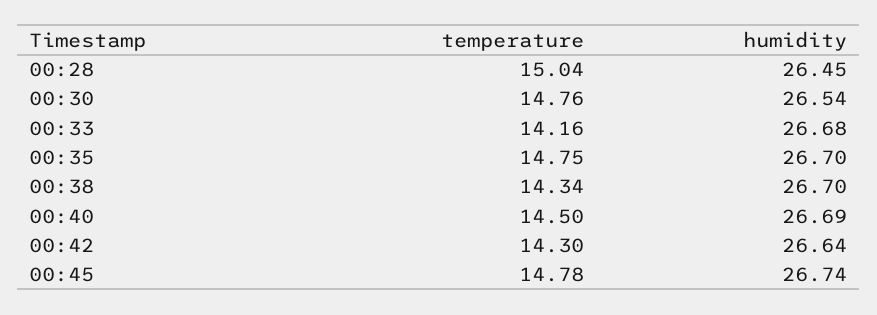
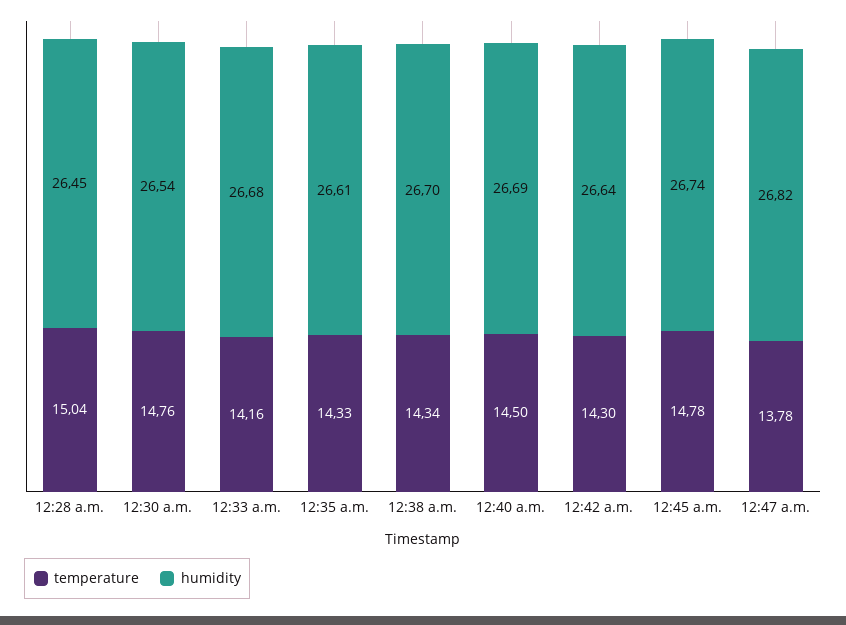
temperature, 00:35: 14.75 -> 14.33
humidity, 00:35: 26.7 -> 26.61
temperature, 12:47 a.m.: none -> 13.78
humidity, 12:47 a.m.: none -> 26.82

